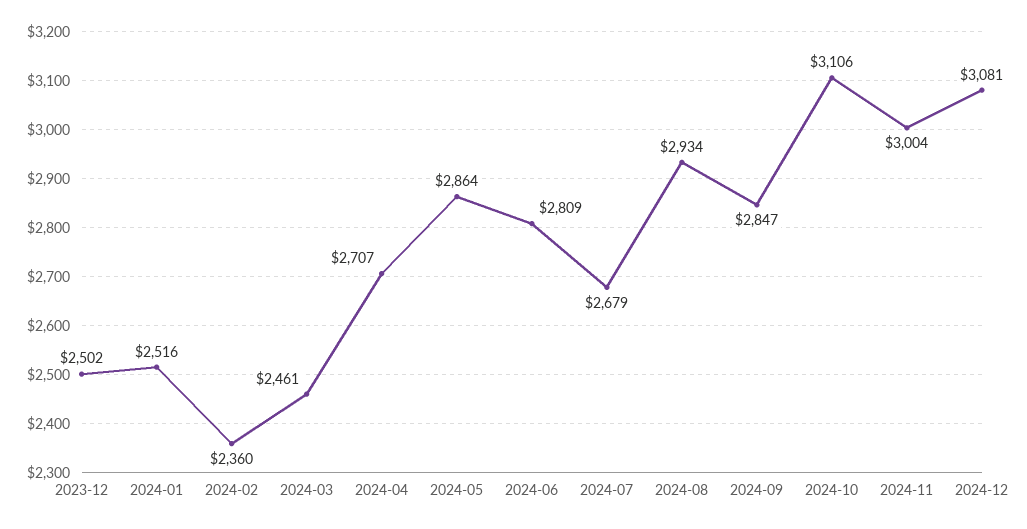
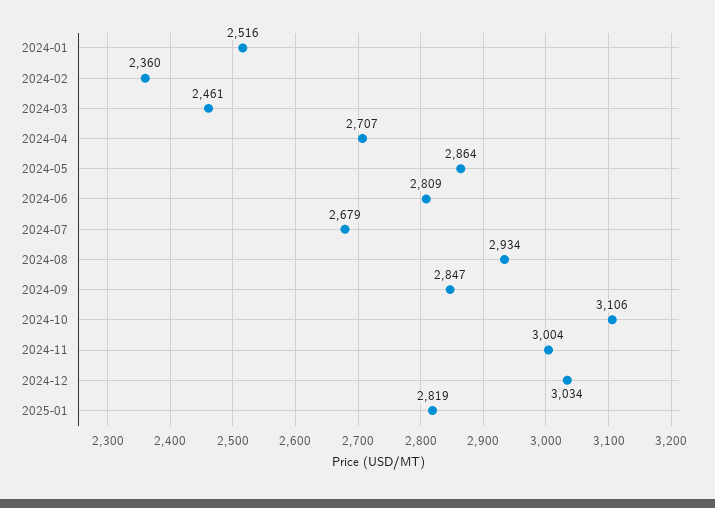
2023-12: 2502 -> none
2024-12: 3081 -> 3034
2025-01: none -> 2819

